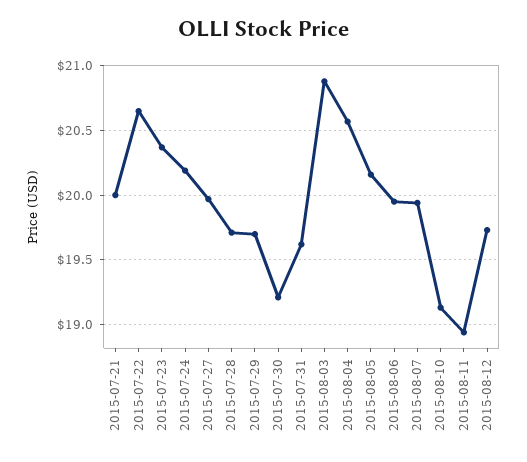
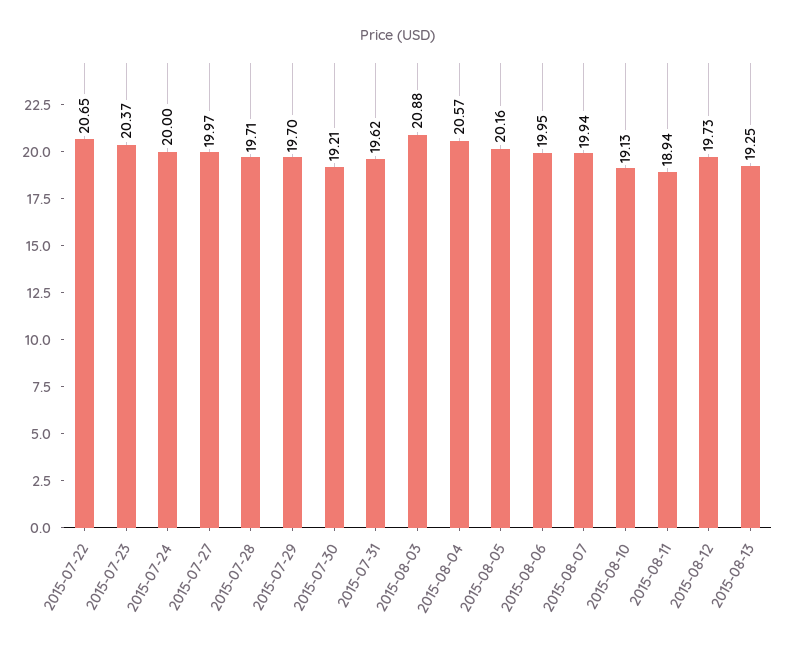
2015-07-21: 20 -> none
2015-07-24: 20.2 -> 20
2015-08-13: none -> 19.25

